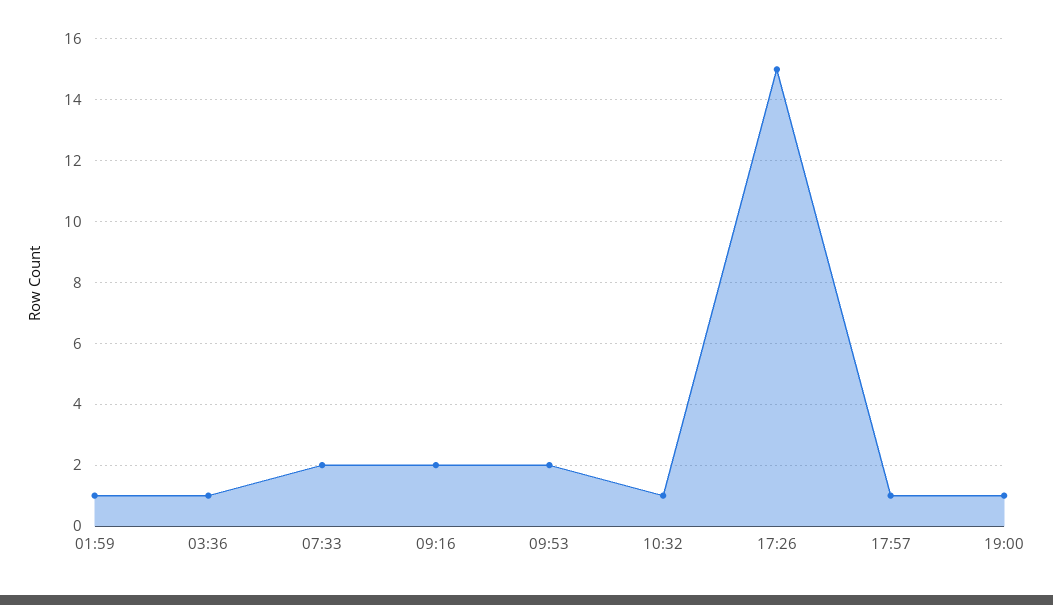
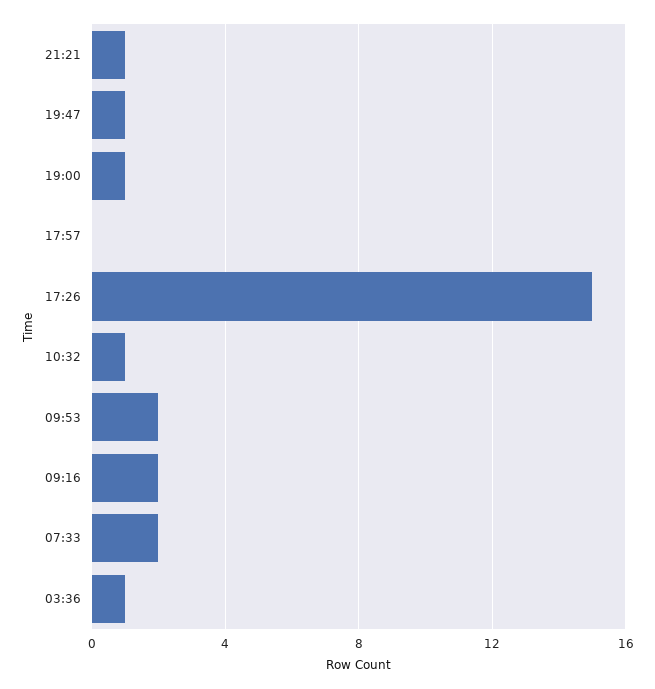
01:59: 1 -> none
17:57: 1 -> 0
21:21: none -> 1
19:47: none -> 1

